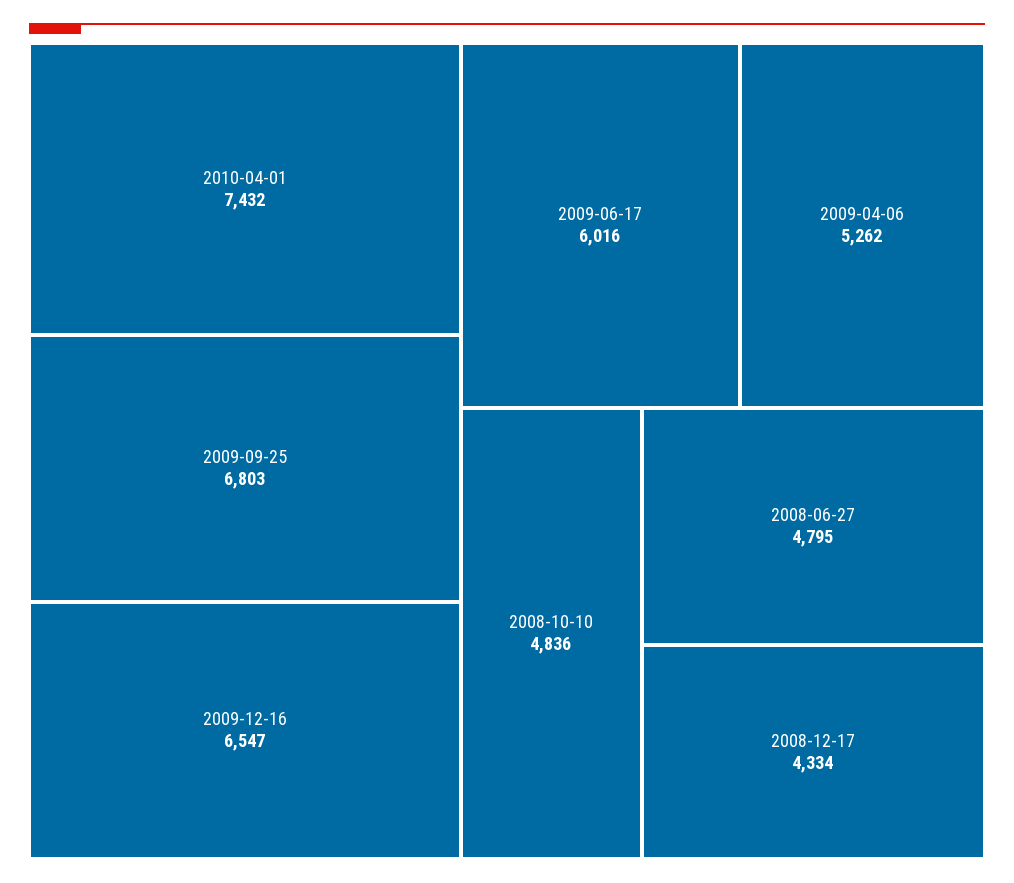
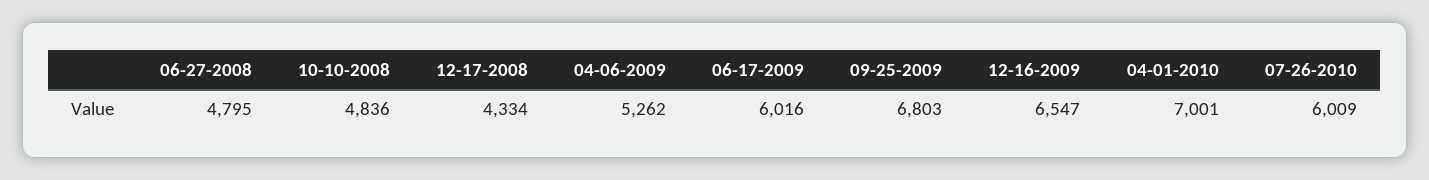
2010-04-01: 7432 -> 7001
07-26-2010: none -> 6009

